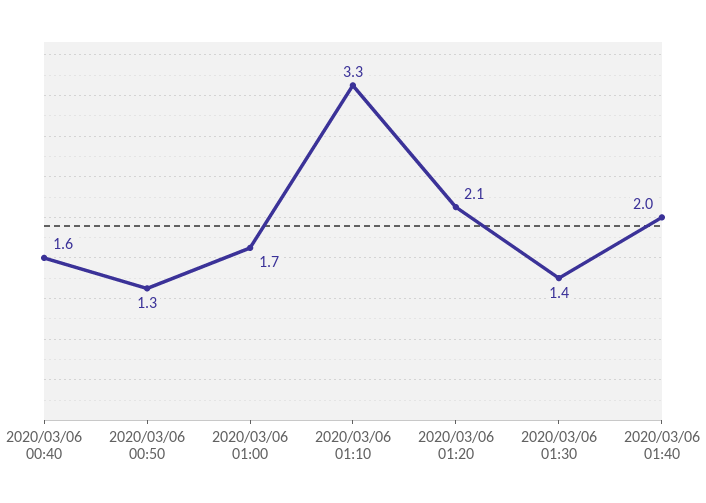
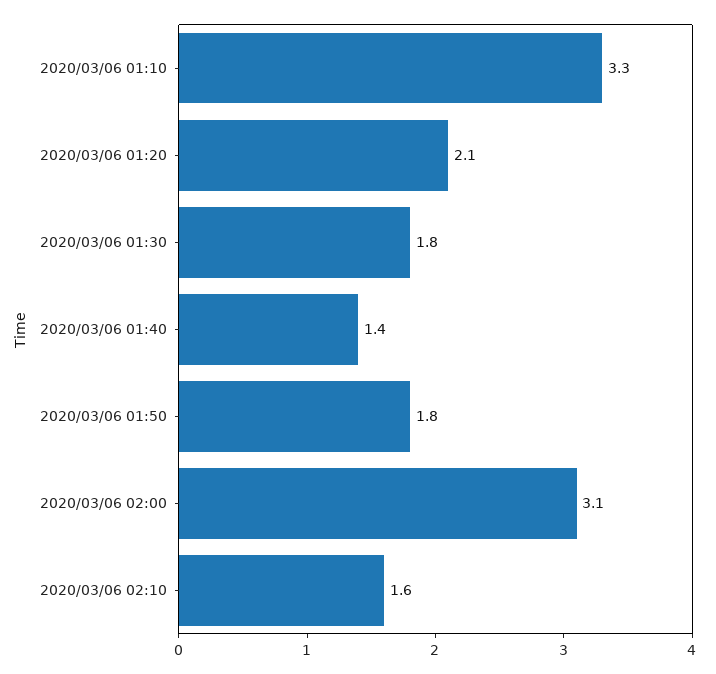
2020/03/06 00:40: 1.6 -> none
2020/03/06 00:50: 1.3 -> none
2020/03/06 01:00: 1.7 -> none
2020/03/06 01:30: 1.4 -> 1.8
2020/03/06 01:40: 2 -> 1.4
2020/03/06 01:50: none -> 1.8
2020/03/06 02:00: none -> 3.1
2020/03/06 02:10: none -> 1.6

